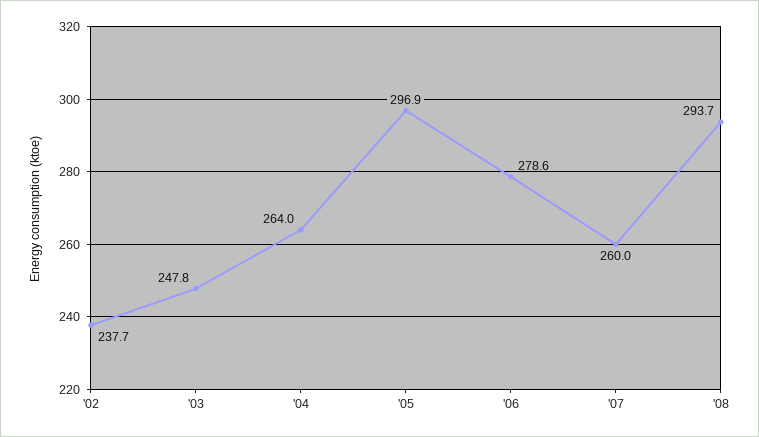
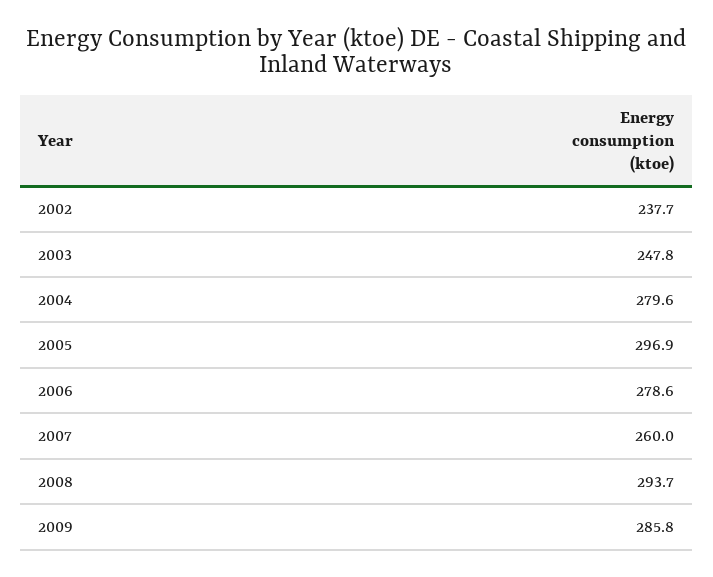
'04: 264 -> 279.6
2009: none -> 285.8

